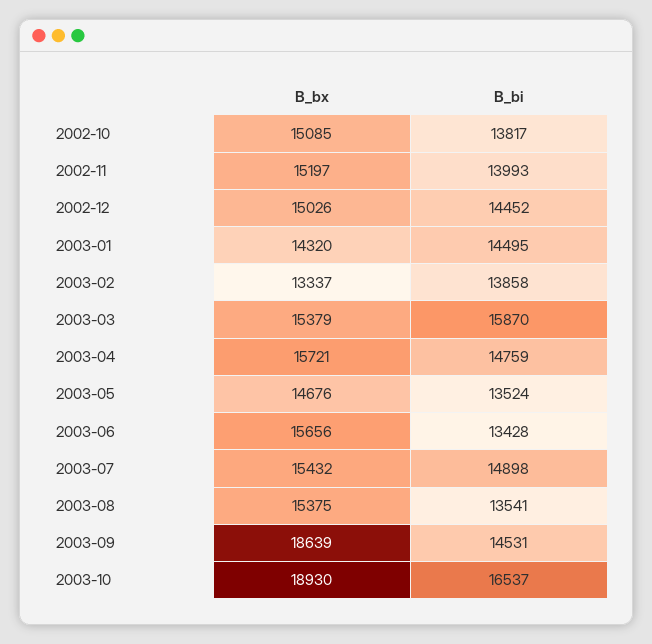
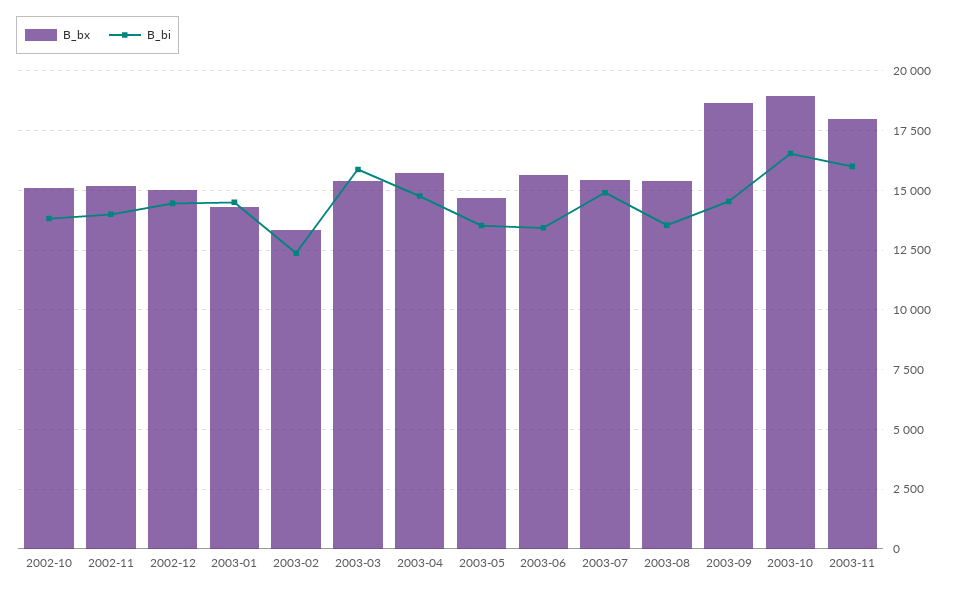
B_bi, 2003-02: 13858 -> 12500
B_bx, 2003-11: none -> 18000
B_bi, 2003-11: none -> 16000

